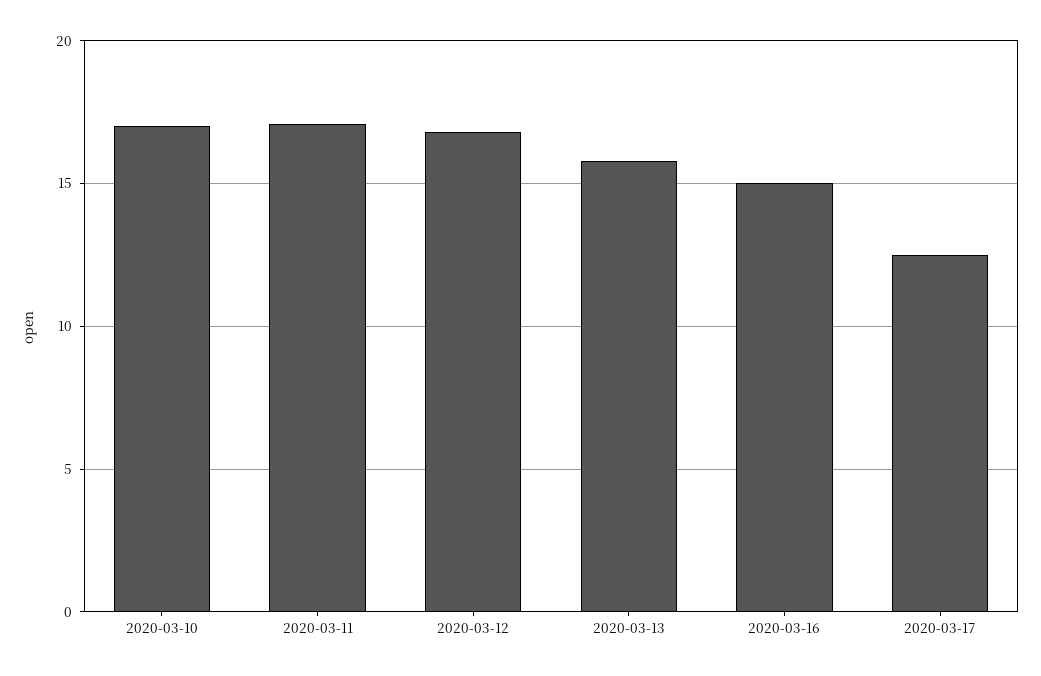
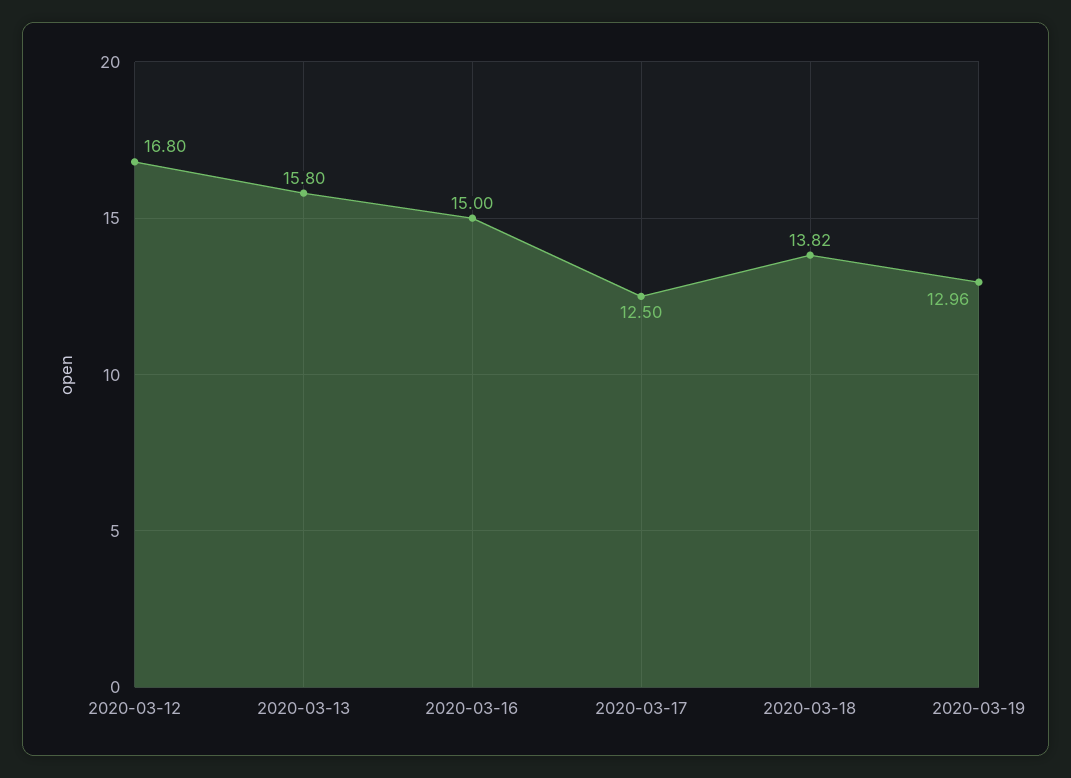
2020-03-10: 17 -> none
2020-03-11: 17 -> none
2020-03-18: none -> 13.82
2020-03-19: none -> 12.96

